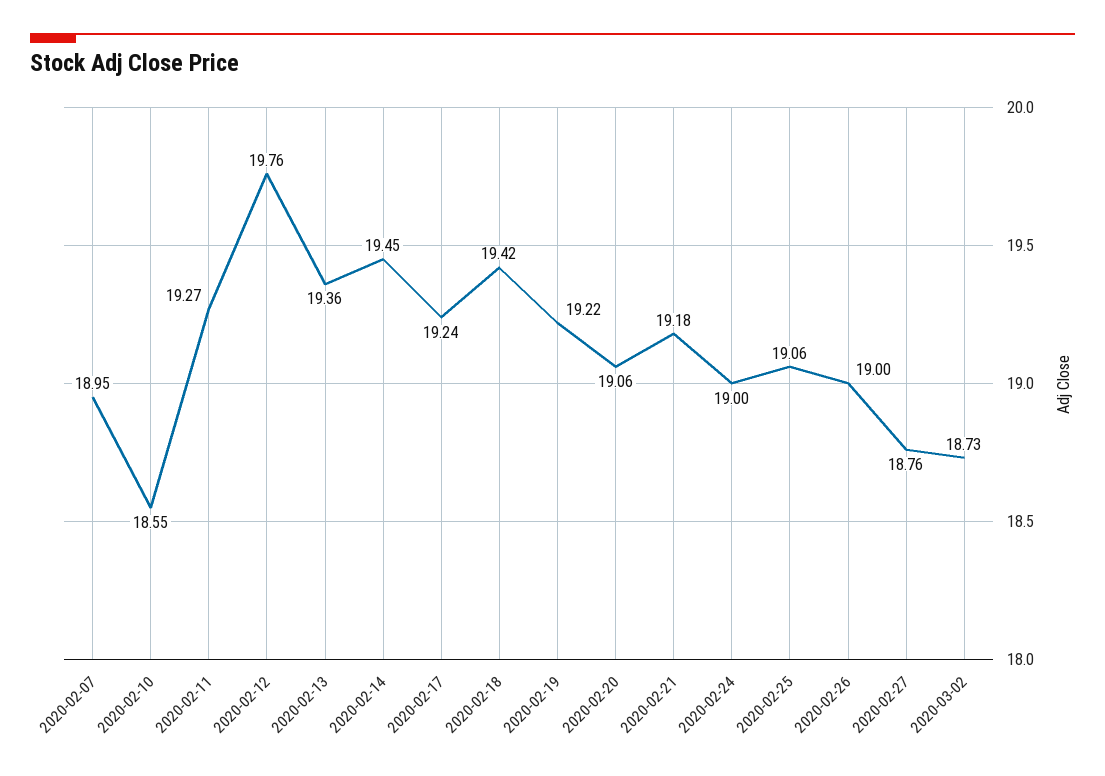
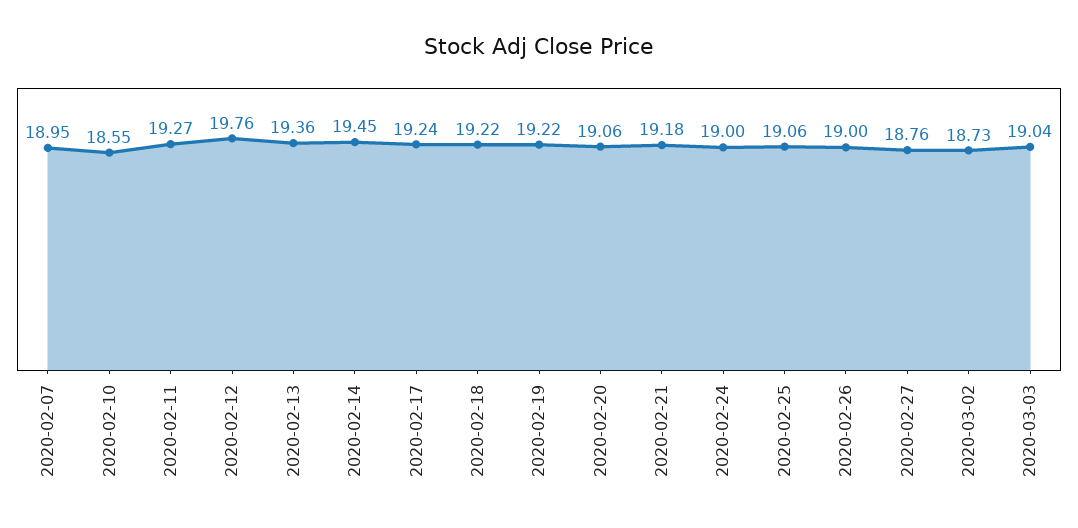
2020-02-18: 19.42 -> 19.22
2020-03-03: none -> 19.04

